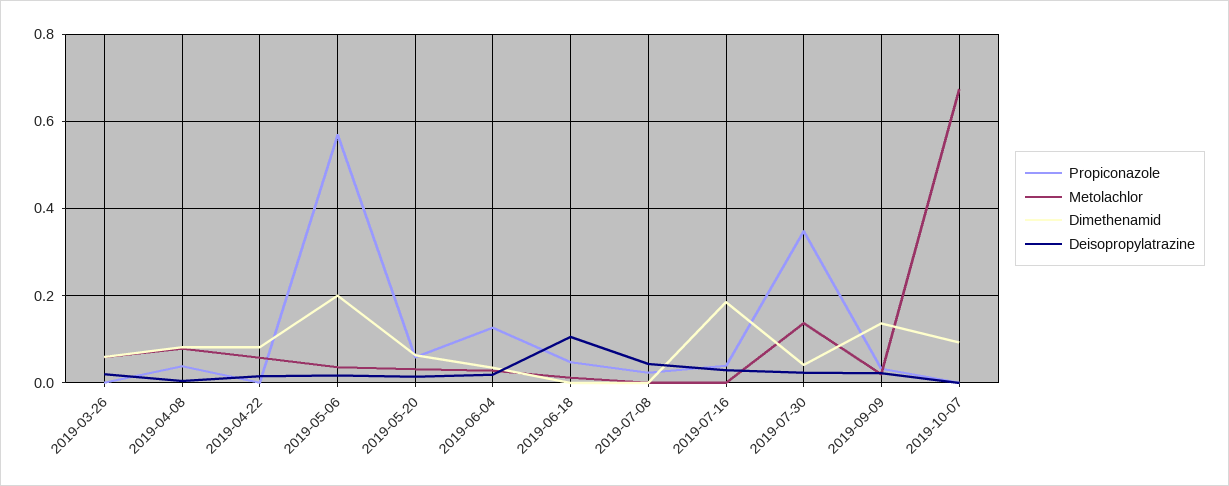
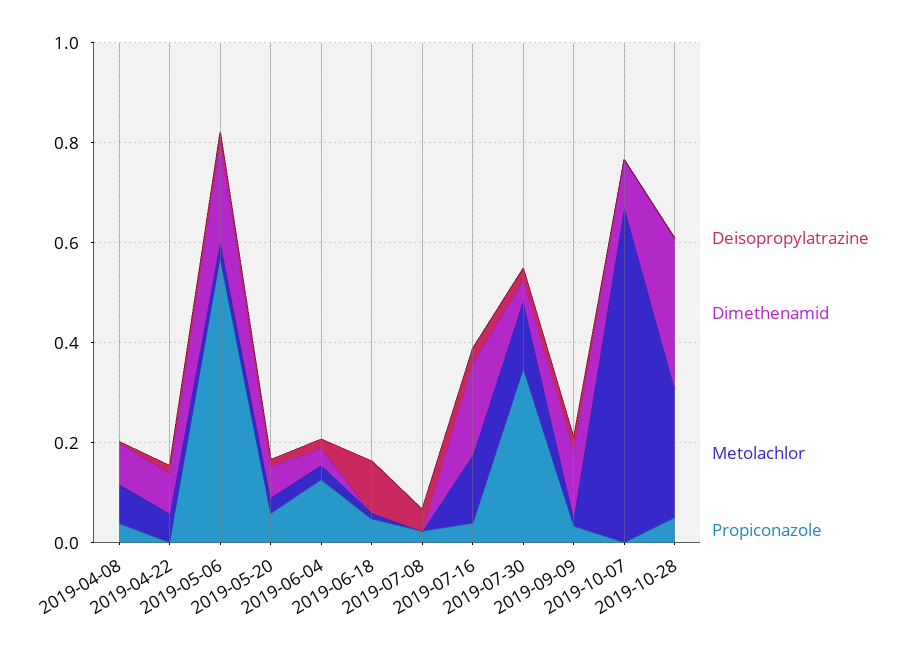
Propiconazole, 2019-03-26: 0 -> none
Metolachlor, 2019-03-26: 0.06 -> none
Dimethenamid, 2019-03-26: 0.06 -> none
Deisopropylatrazine, 2019-03-26: 0.02 -> none
Metolachlor, 2019-07-16: 0 -> 0.15
Deisopropylatrazine, 2019-10-28: none -> 0
Dimethenamid, 2019-10-28: none -> 0.3
Metolachlor, 2019-10-28: none -> 0.25
Propiconazole, 2019-10-28: none -> 0.05

